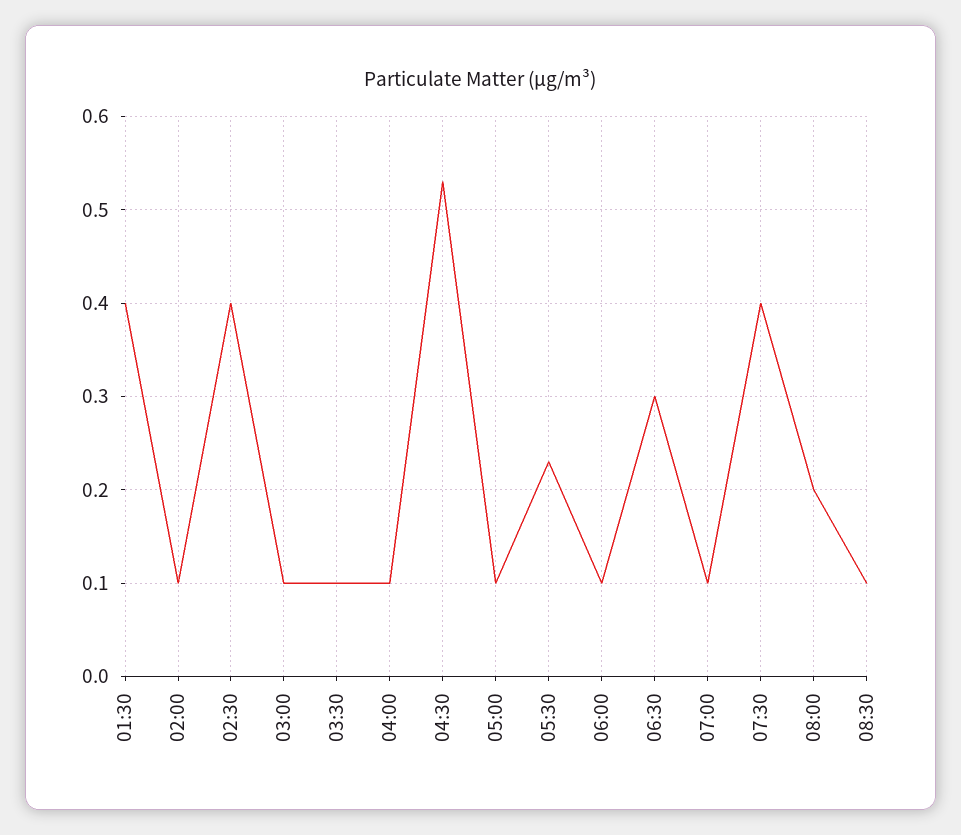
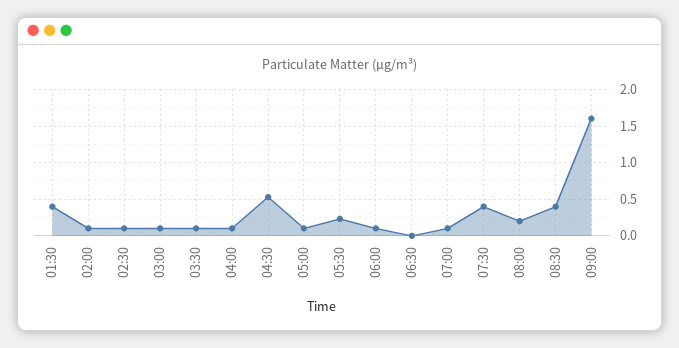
02:30: 0.4 -> 0.1
06:30: 0.3 -> 0
08:30: 0.1 -> 0.4
09:00: none -> 1.6

